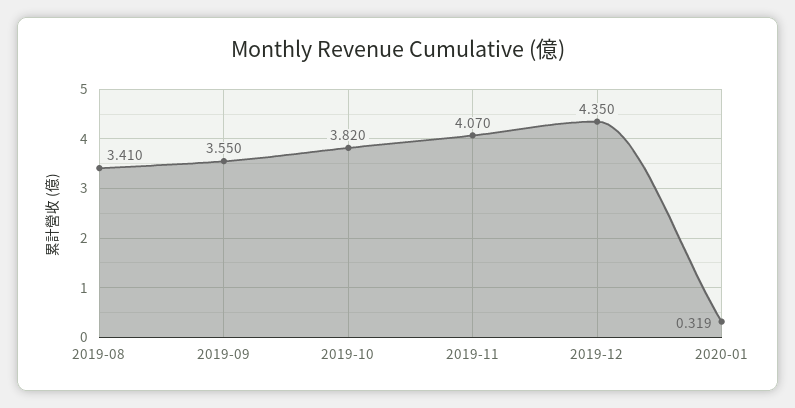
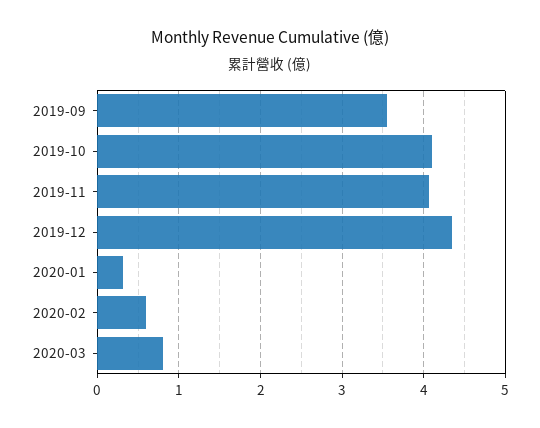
2019-08: 3.41 -> none
2019-10: 3.82 -> 4.1
2020-02: none -> 0.6
2020-03: none -> 0.8

